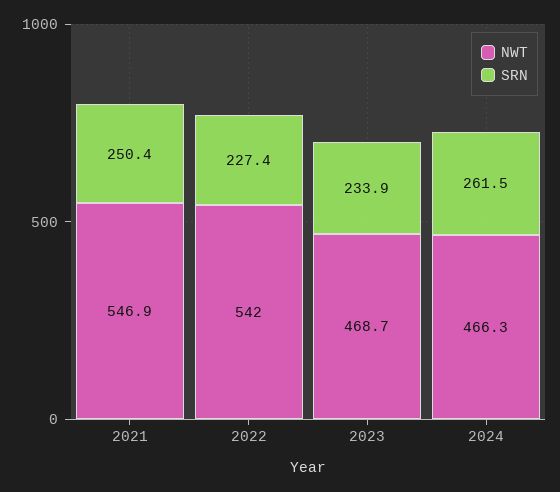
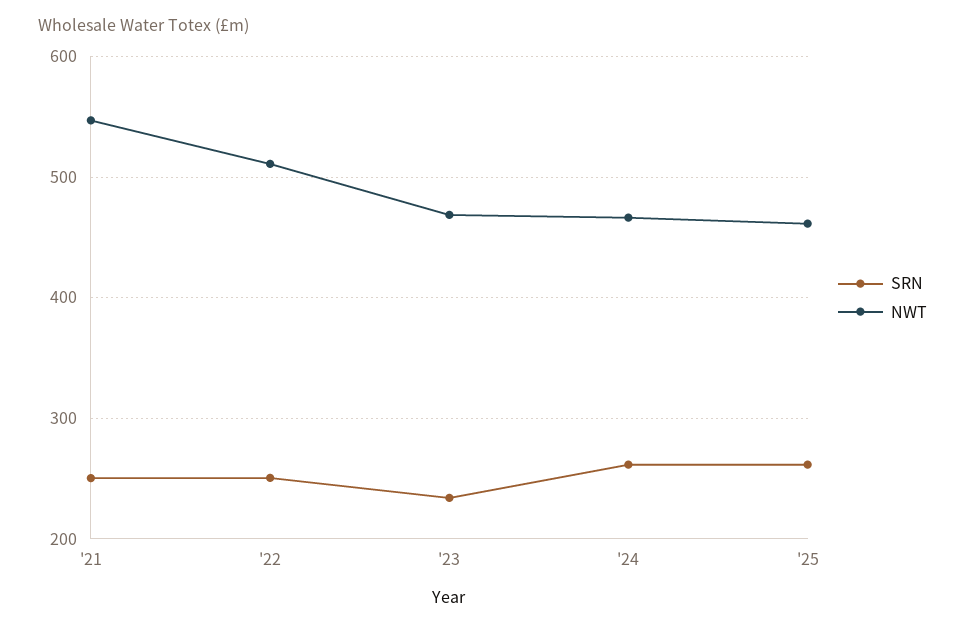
NWT, 2022: 542 -> 510
SRN, 2022: 227.4 -> 250
SRN, '25: none -> 260
NWT, '25: none -> 460

